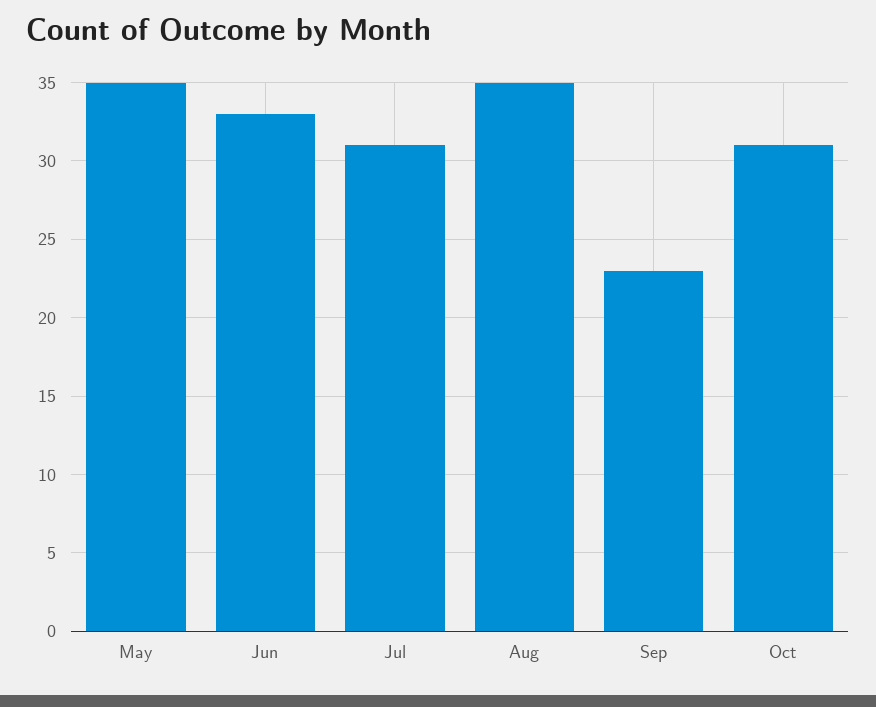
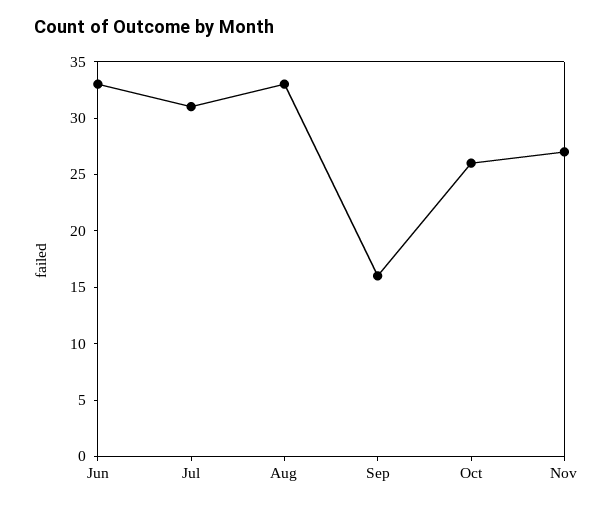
May: 35 -> none
Aug: 35 -> 33
Sep: 23 -> 16
Oct: 31 -> 26
Nov: none -> 27

